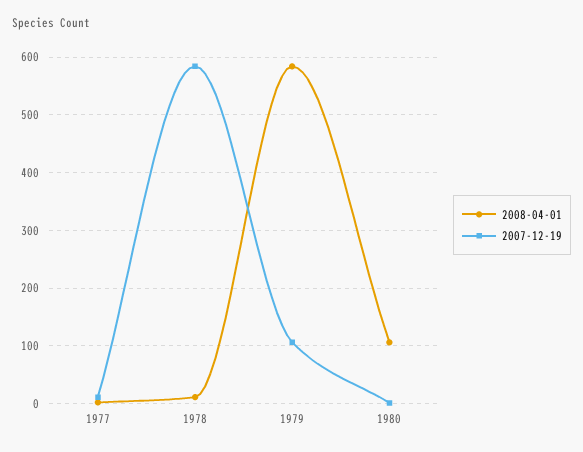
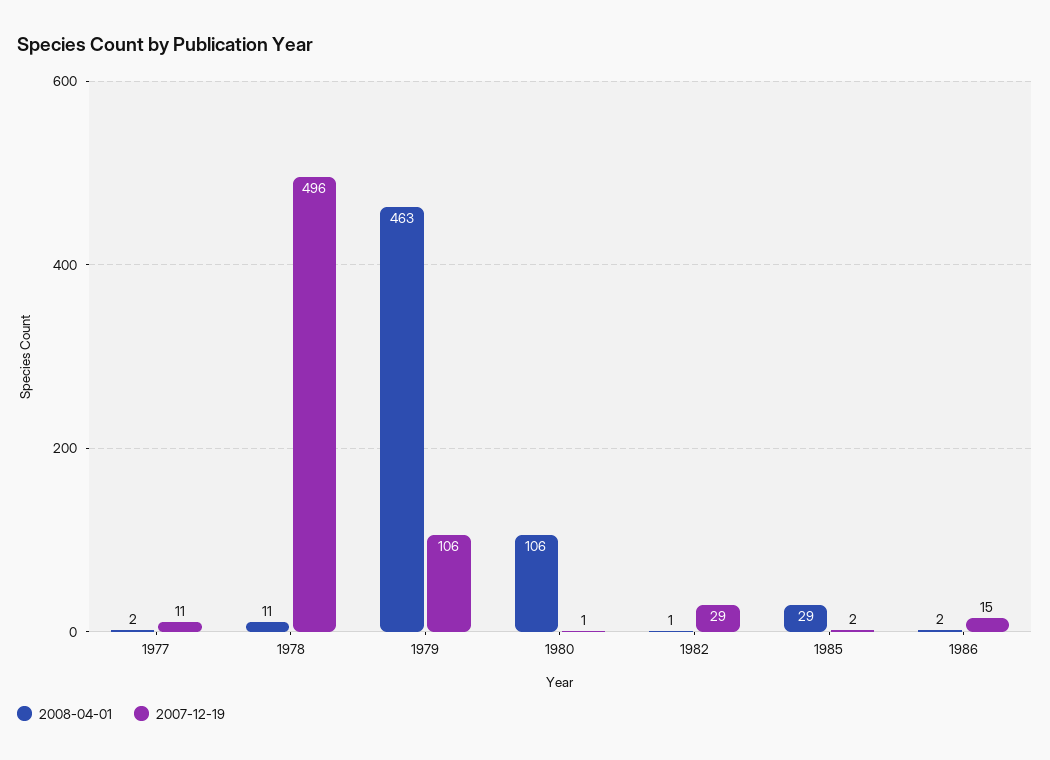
2007-12-19, 1978: 580 -> 496
2008-04-01, 1979: 580 -> 463
2008-04-01, 1982: none -> 1
2007-12-19, 1982: none -> 29
2008-04-01, 1985: none -> 29
2007-12-19, 1985: none -> 2
2008-04-01, 1986: none -> 2
2007-12-19, 1986: none -> 15

